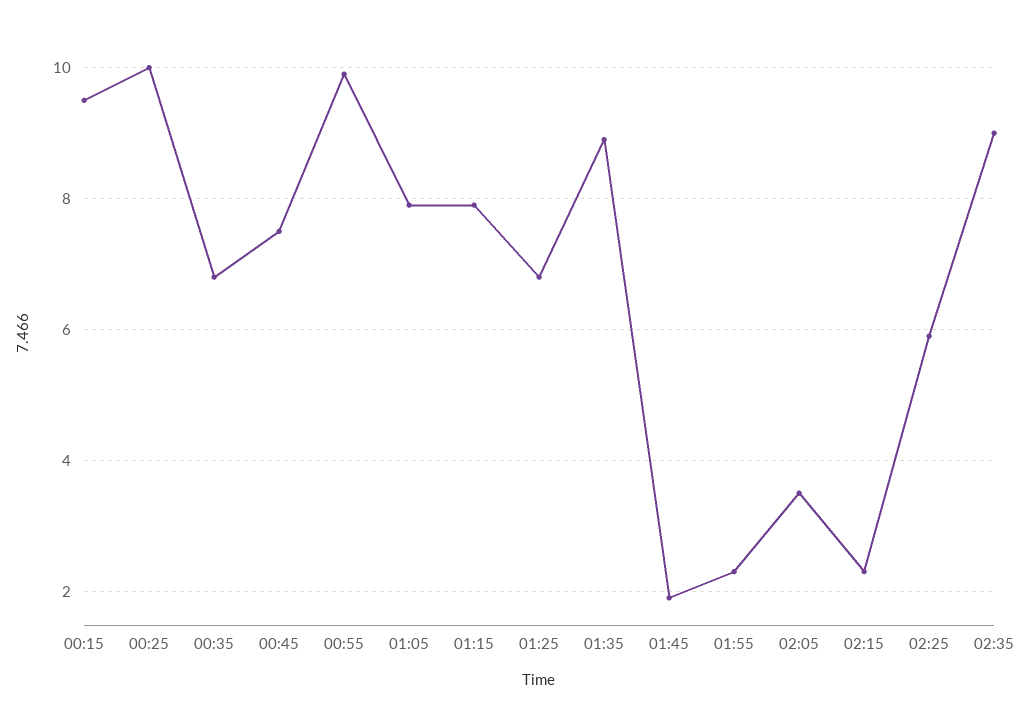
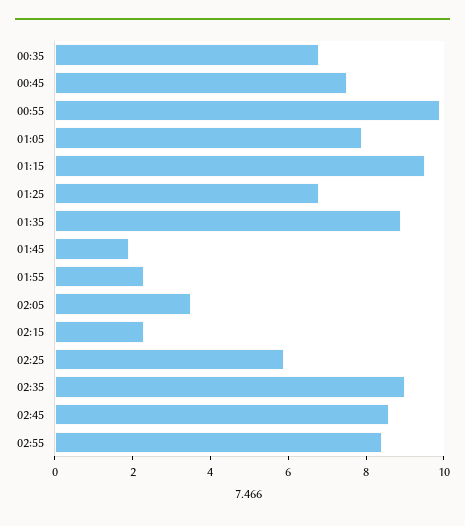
00:15: 9.5 -> none
00:25: 10 -> none
01:15: 8 -> 9.5
02:45: none -> 8.5
02:55: none -> 8.5

